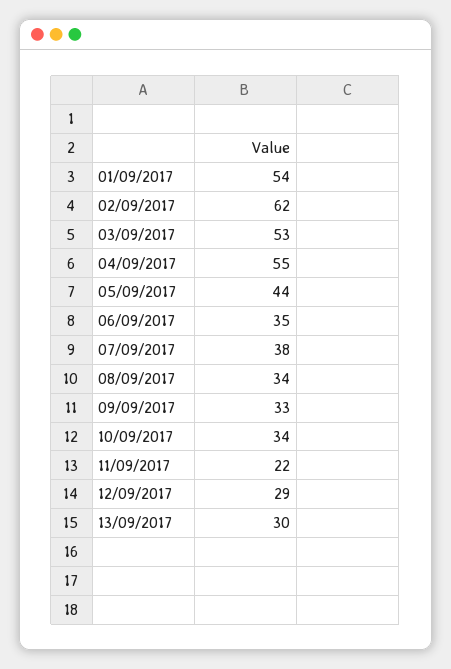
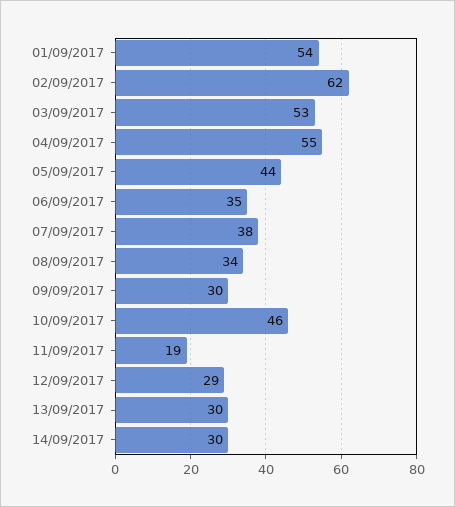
09/09/2017: 33 -> 30
10/09/2017: 34 -> 46
11/09/2017: 22 -> 19
14/09/2017: none -> 30

